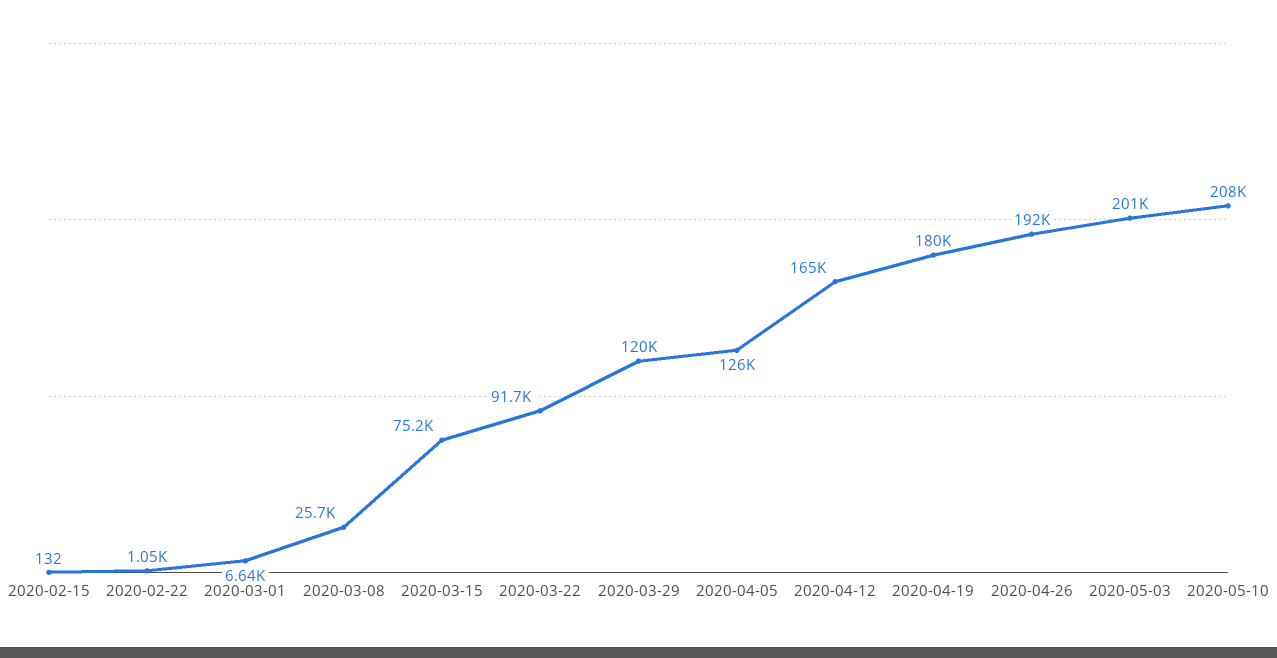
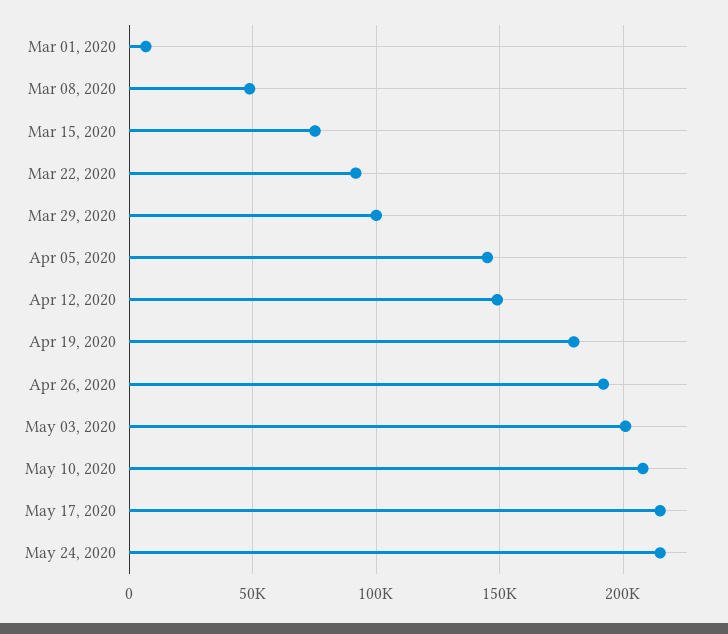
2020-02-15: 132 -> none
2020-02-22: 1050 -> none
2020-03-08: 25700 -> 50000
2020-03-29: 120000 -> 100000
2020-04-05: 126000 -> 145000
2020-04-12: 165000 -> 150000
May 17, 2020: none -> 215000
May 24, 2020: none -> 215000

